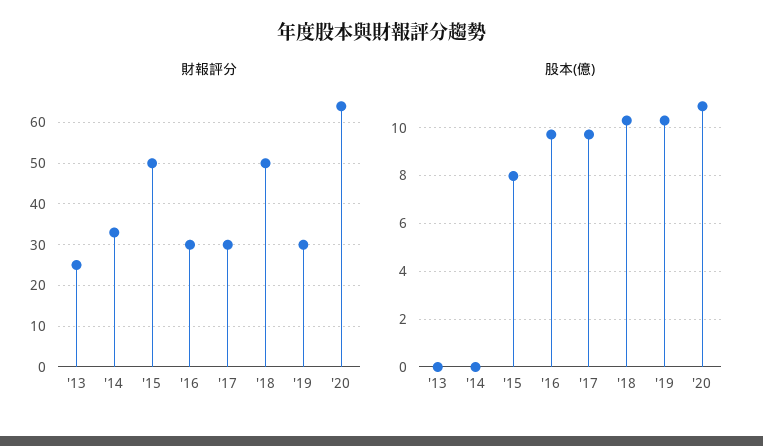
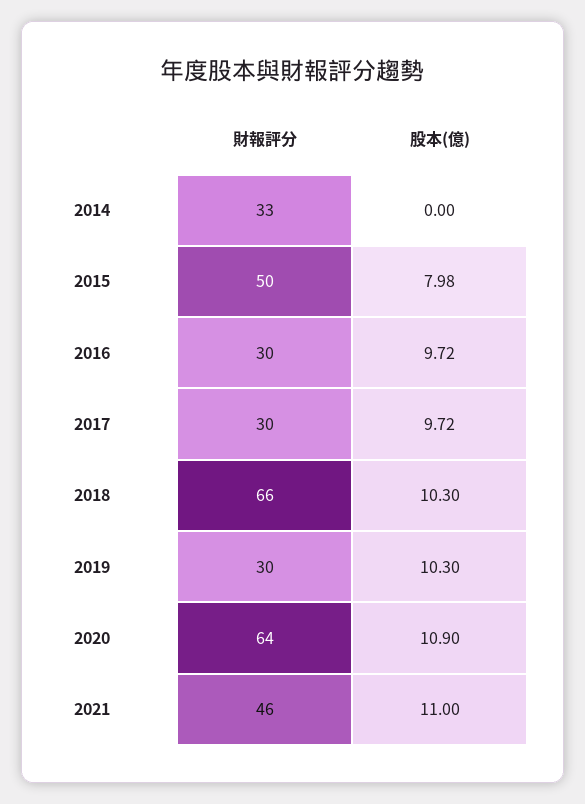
財報評分, '13: 25 -> none
財報評分, '18: 50 -> 66
股本(億), '13: 0 -> none
財報評分, 2021: none -> 46
股本(億), 2021: none -> 11

